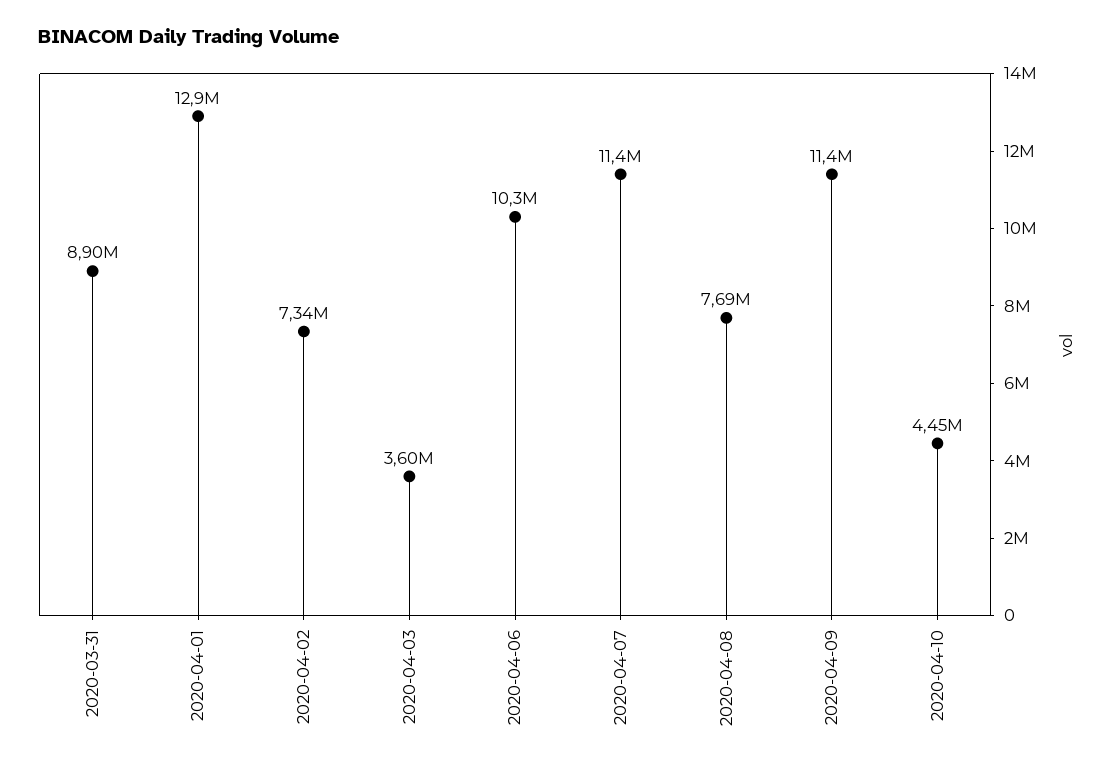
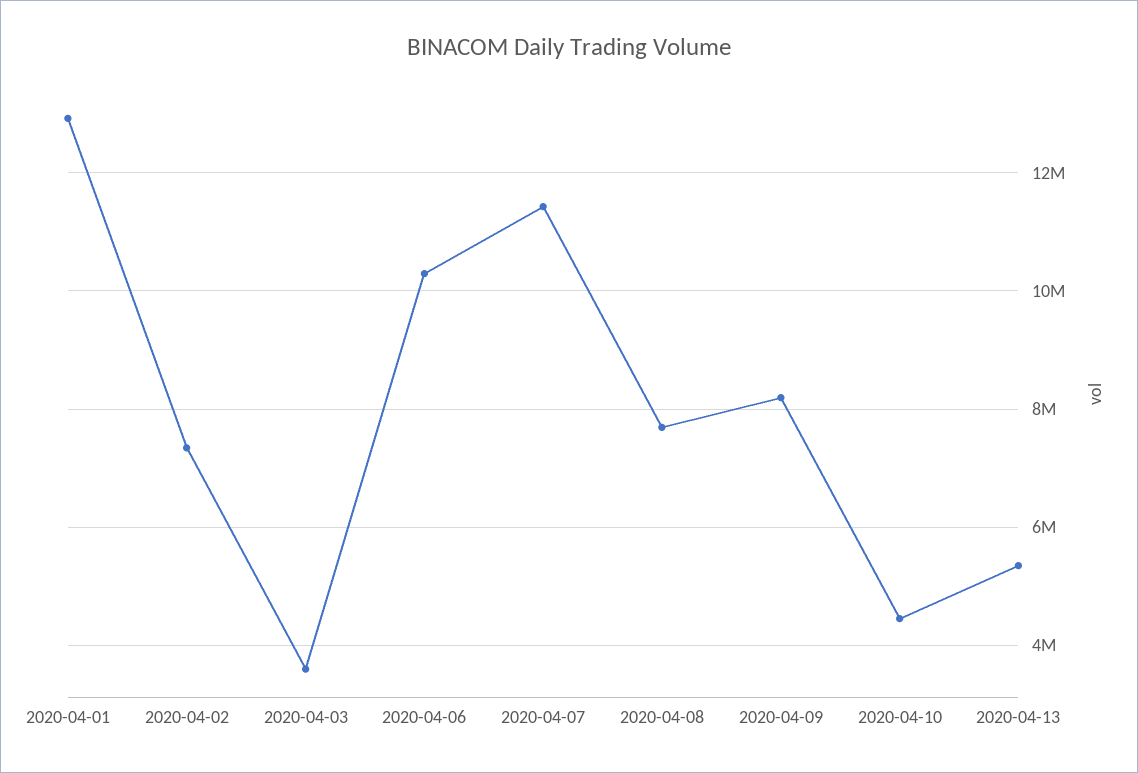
2020-03-31: 8900000 -> none
2020-04-09: 11400000 -> 8200000
2020-04-13: none -> 5400000

